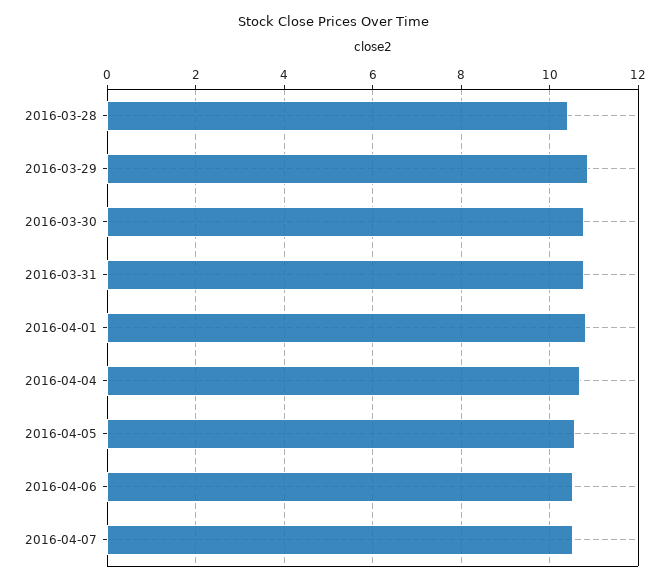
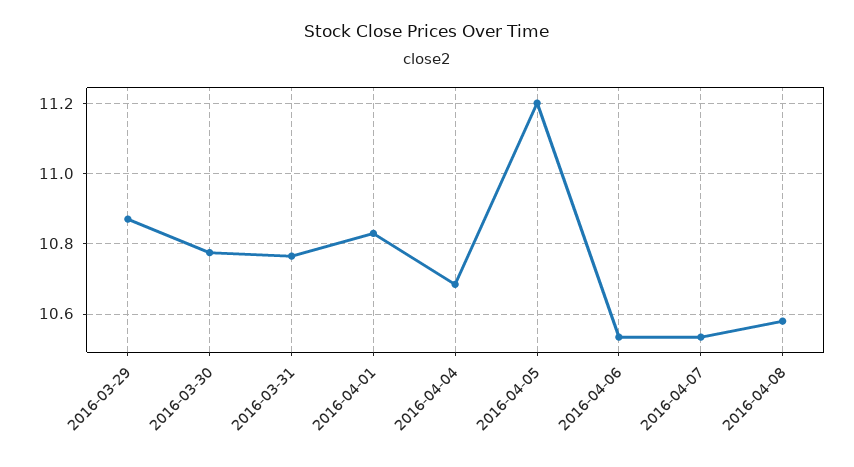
2016-03-28: 10.4 -> none
2016-04-05: 10.6 -> 11.2
2016-04-08: none -> 10.58

